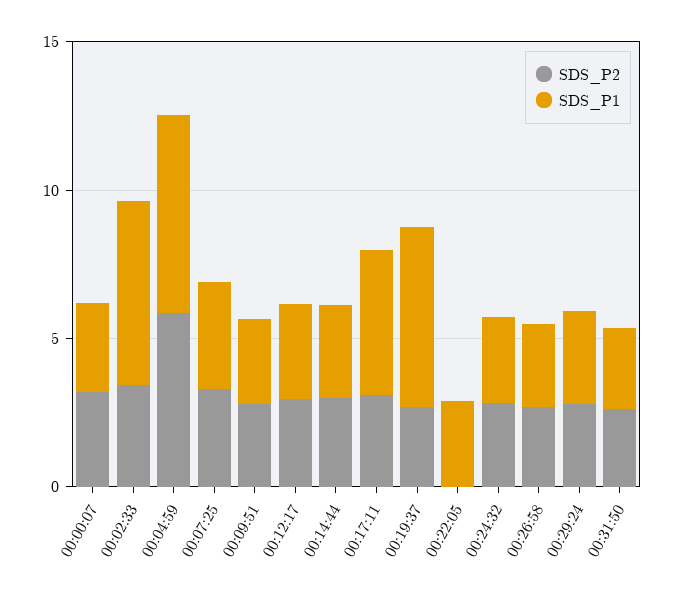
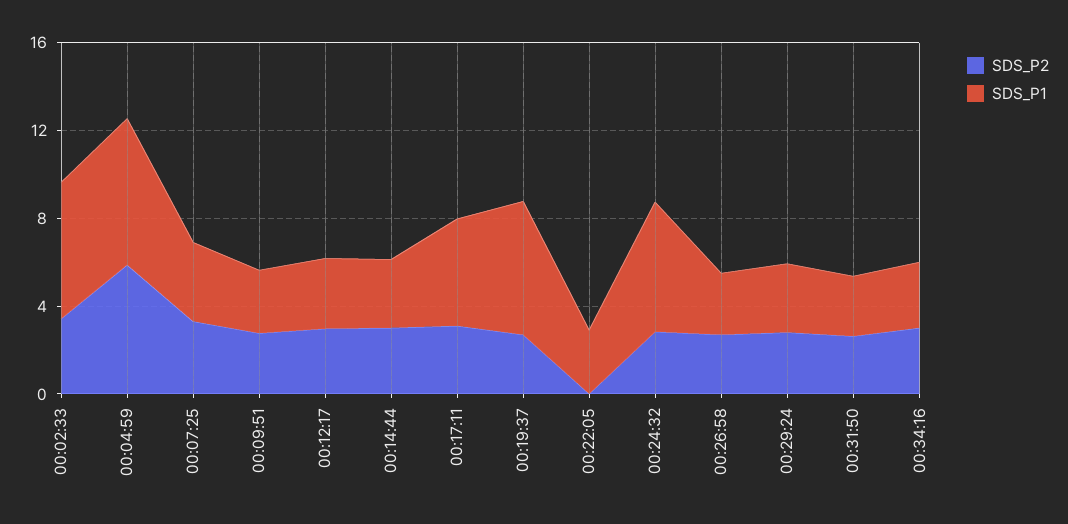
SDS_P2, 00:00:07: 3 -> none
SDS_P1, 00:00:07: 3 -> none
SDS_P1, 00:24:32: 3 -> 6
SDS_P2, 00:34:16: none -> 3
SDS_P1, 00:34:16: none -> 3

